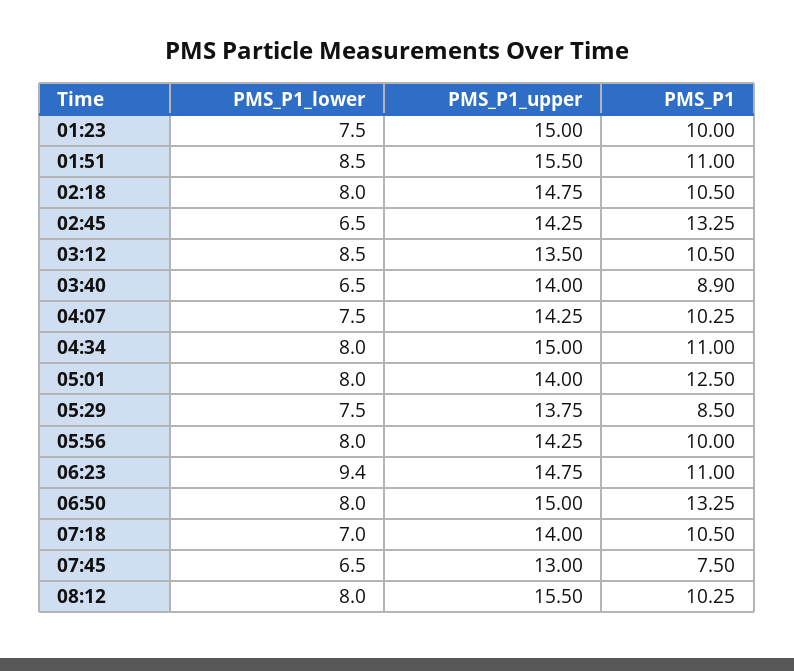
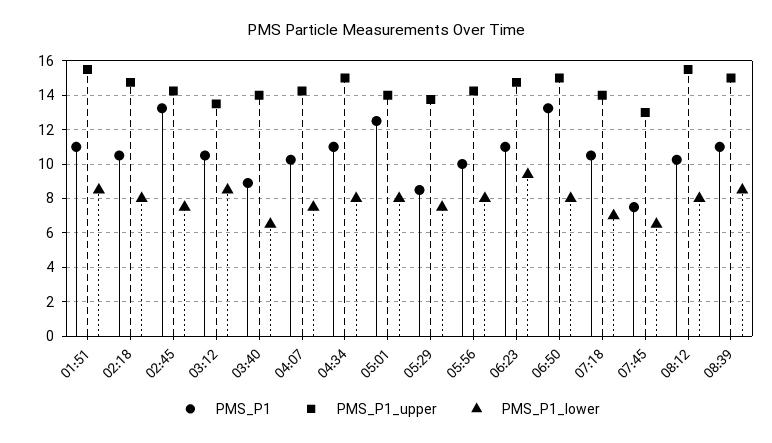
PMS_P1_lower, 01:23: 7.5 -> none
PMS_P1_upper, 01:23: 15 -> none
PMS_P1, 01:23: 10 -> none
PMS_P1_lower, 02:45: 6.5 -> 7.5
PMS_P1, 08:39: none -> 11
PMS_P1_upper, 08:39: none -> 15
PMS_P1_lower, 08:39: none -> 8.5

